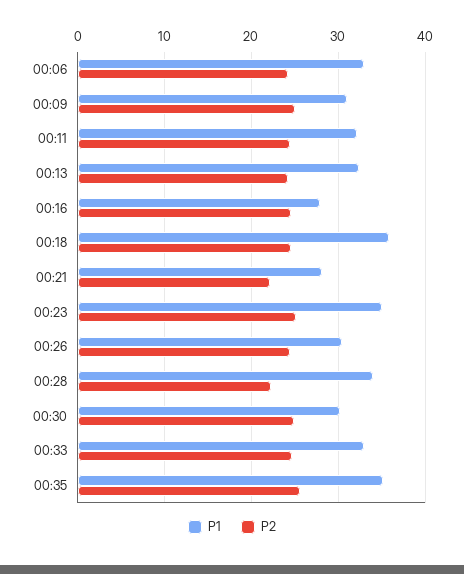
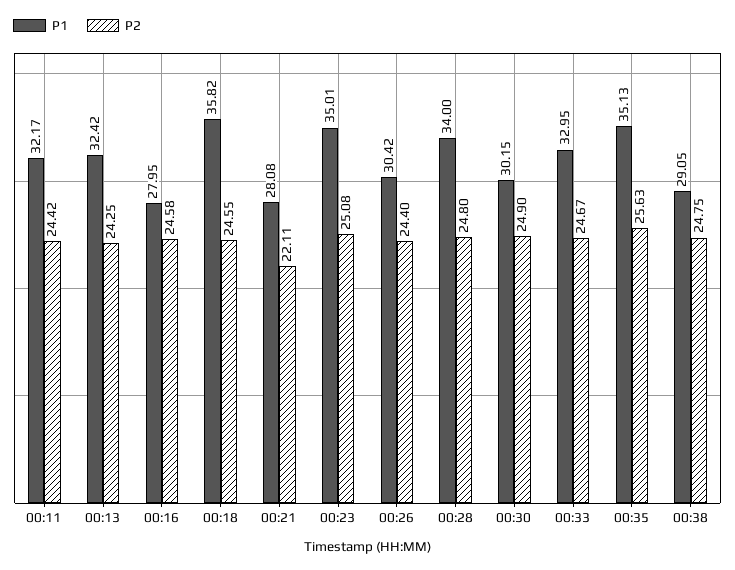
P1, 00:06: 33 -> none
P2, 00:06: 24 -> none
P1, 00:09: 31 -> none
P2, 00:09: 25 -> none
P2, 00:28: 22 -> 24.8
P1, 00:38: none -> 29.05
P2, 00:38: none -> 24.75

